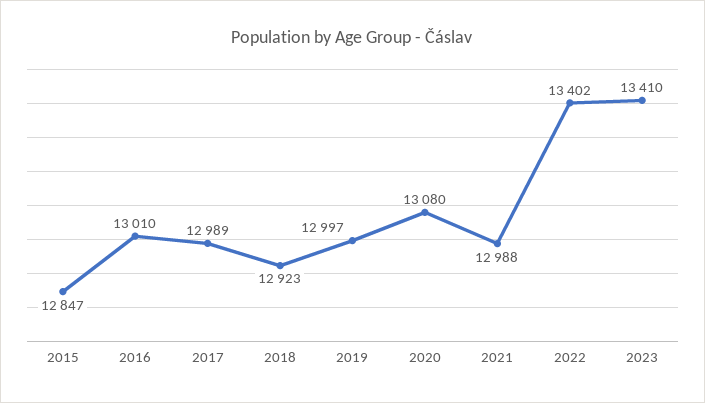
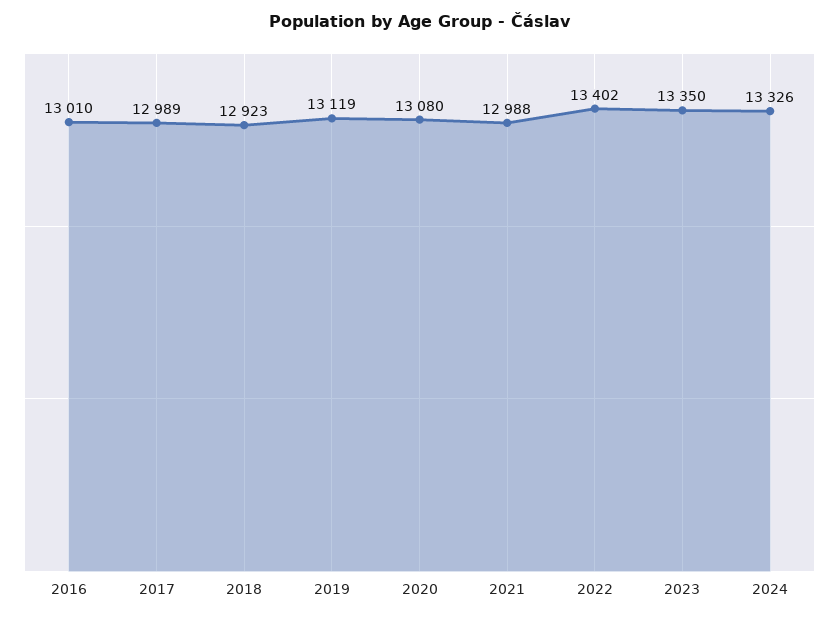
2015: 12847 -> none
2019: 12997 -> 13119
2023: 13410 -> 13350
2024: none -> 13326

